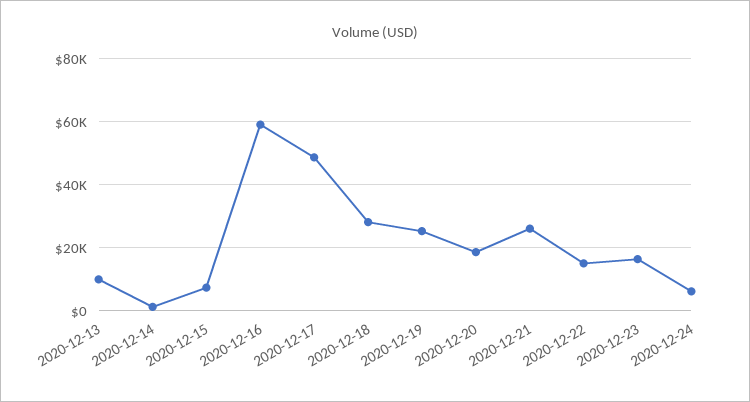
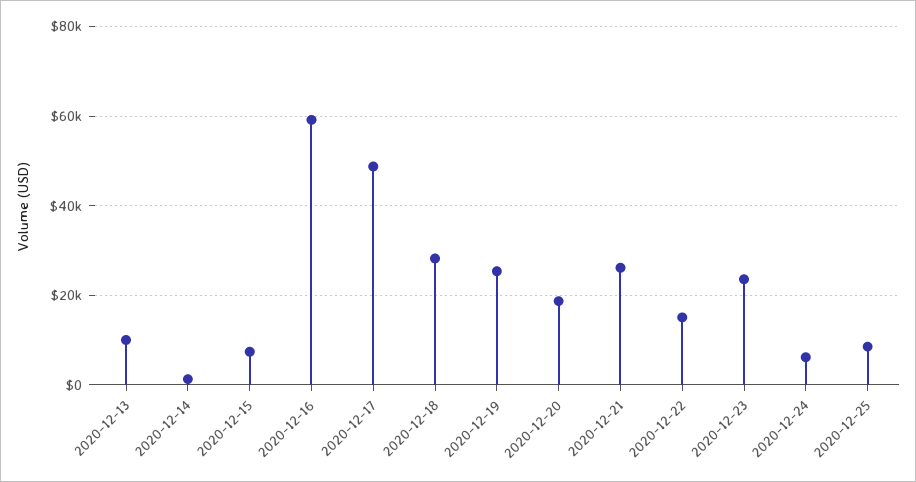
2020-12-23: 16000 -> 24000
2020-12-25: none -> 8000

